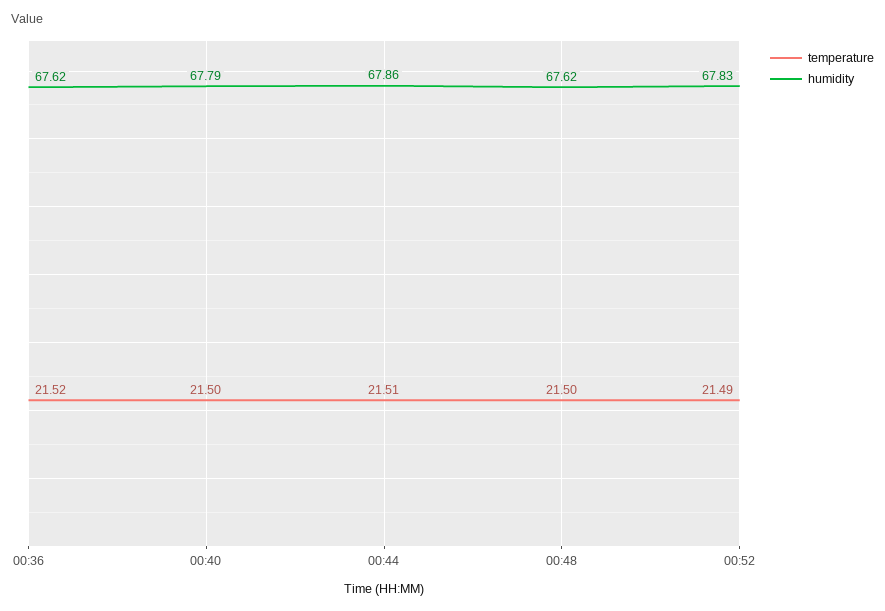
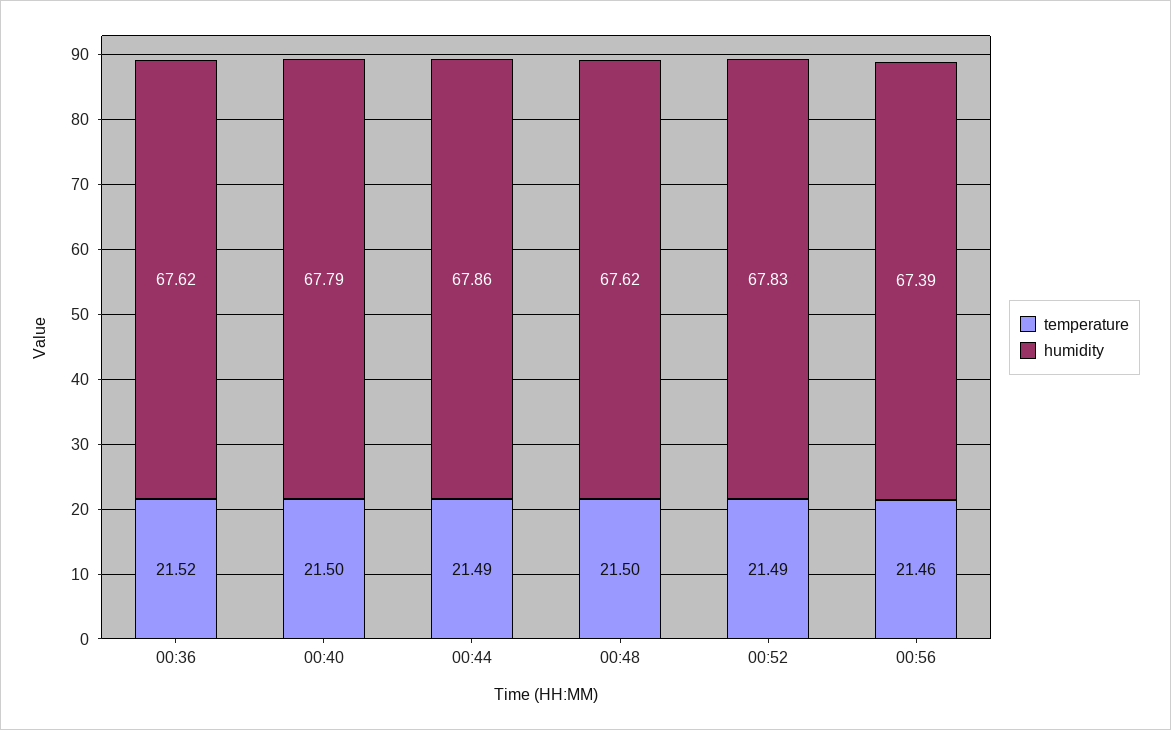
temperature, 00:44: 21.51 -> 21.49
temperature, 00:56: none -> 21.46
humidity, 00:56: none -> 67.39

